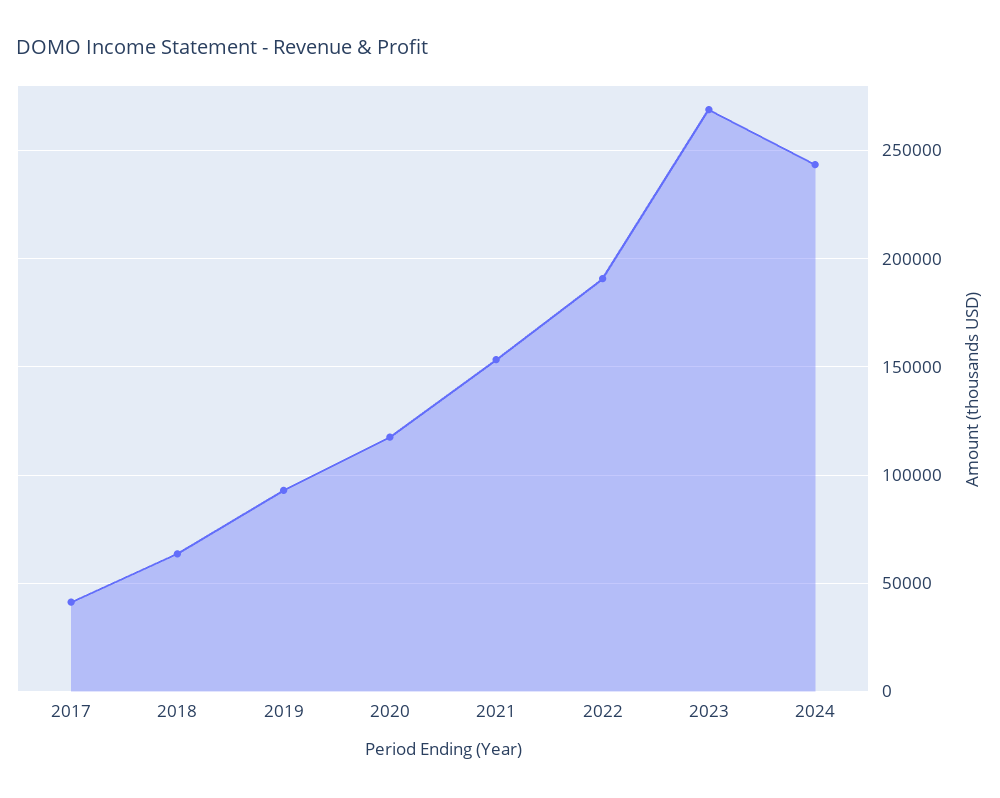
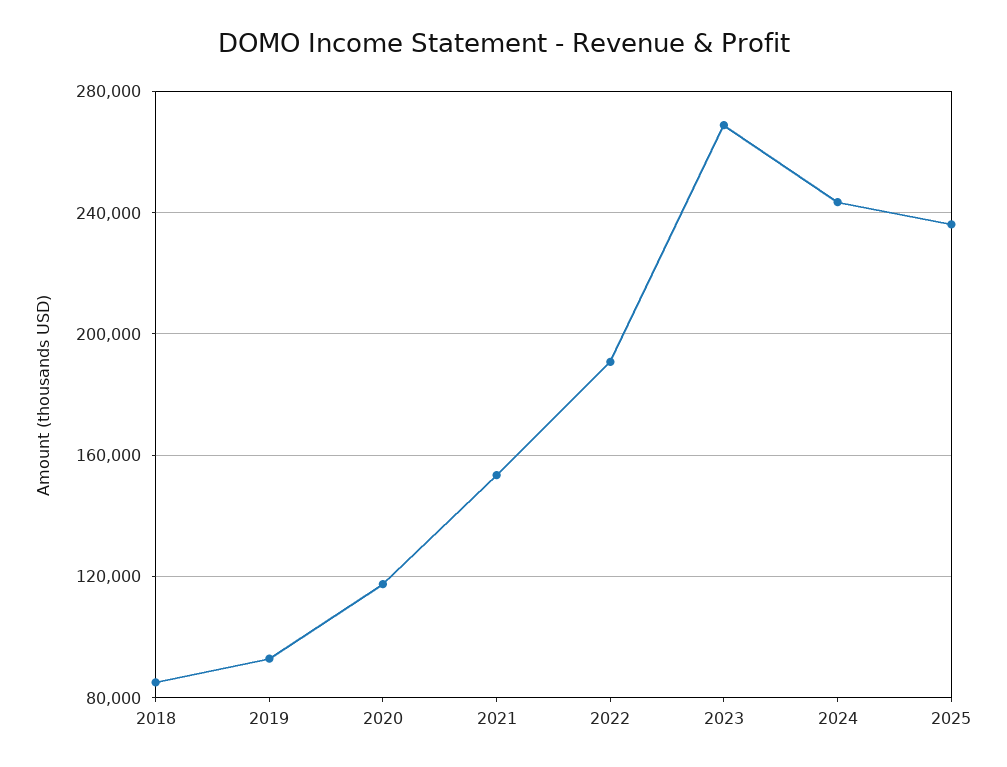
2017: 40000 -> none
2018: 65000 -> 85000
2025: none -> 235000

